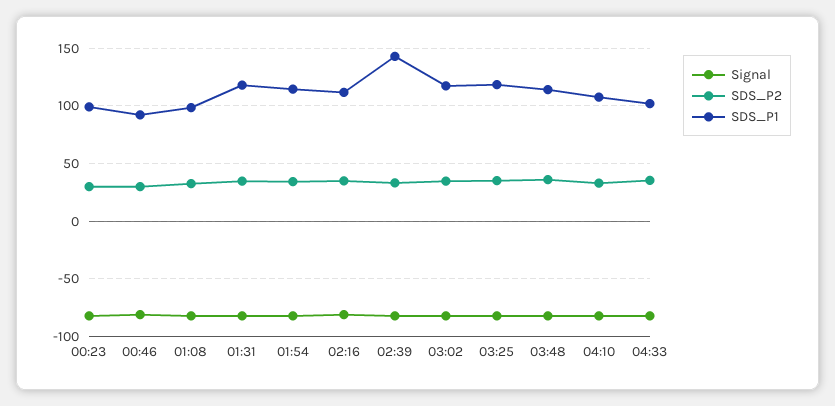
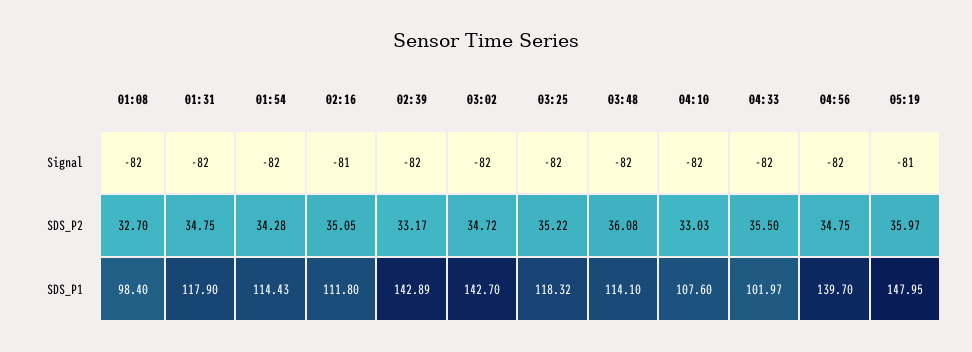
Signal, 00:23: -80 -> none
SDS_P2, 00:23: 30 -> none
SDS_P1, 00:23: 100 -> none
Signal, 00:46: -80 -> none
SDS_P2, 00:46: 30 -> none
SDS_P1, 00:46: 90 -> none
SDS_P1, 03:02: 120 -> 142.7
Signal, 04:56: none -> -82
Signal, 05:19: none -> -81
SDS_P2, 04:56: none -> 34.75
SDS_P2, 05:19: none -> 35.97
SDS_P1, 04:56: none -> 139.7
SDS_P1, 05:19: none -> 147.95

